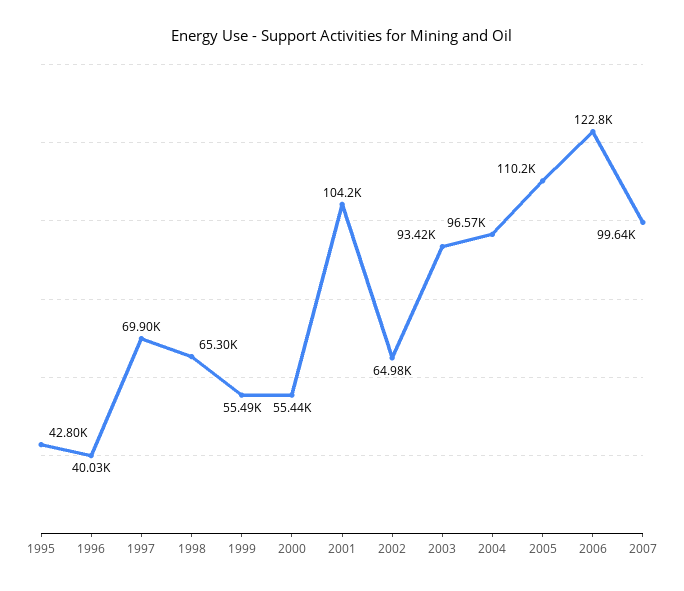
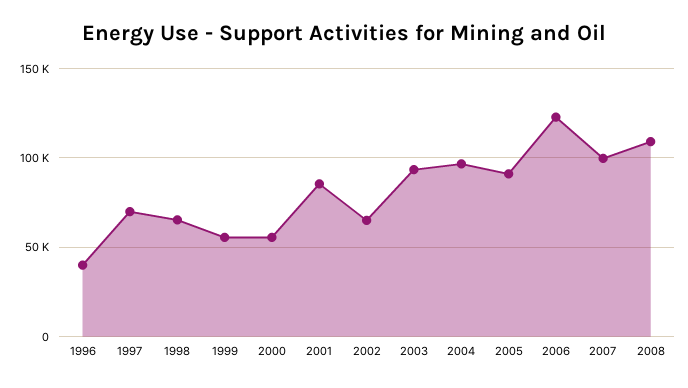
1995: 42800 -> none
2001: 104200 -> 85000
2005: 110200 -> 90000
2008: none -> 110000

